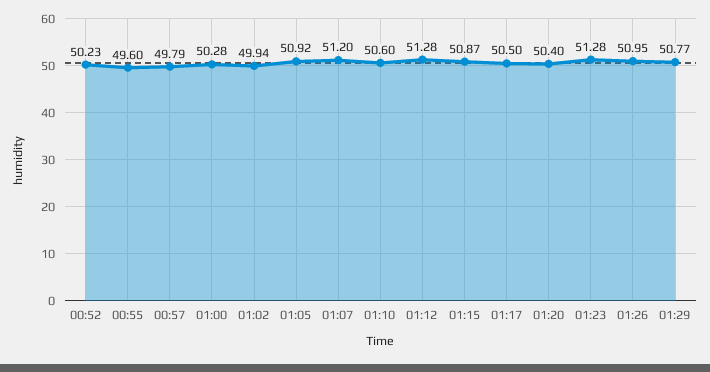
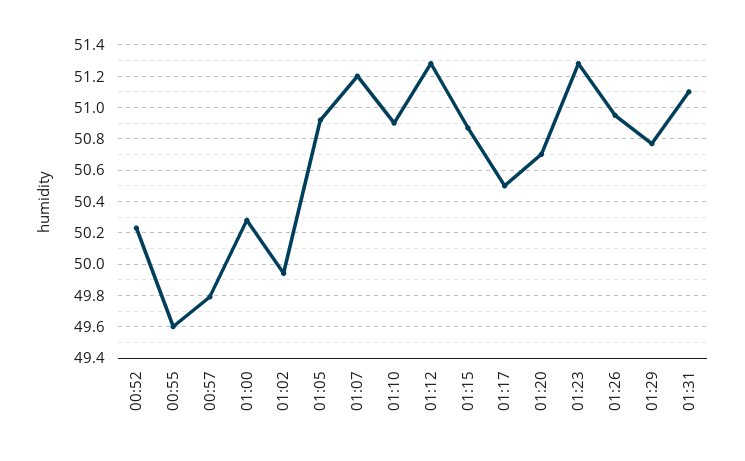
01:10: 50.6 -> 50.9
01:20: 50.4 -> 50.7
01:31: none -> 51.1

